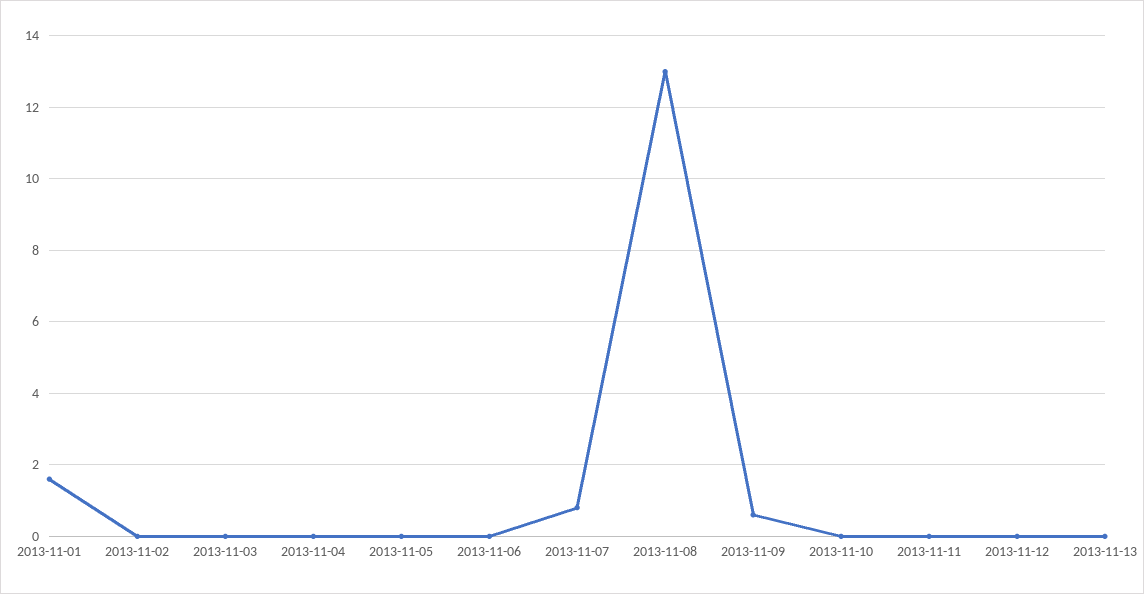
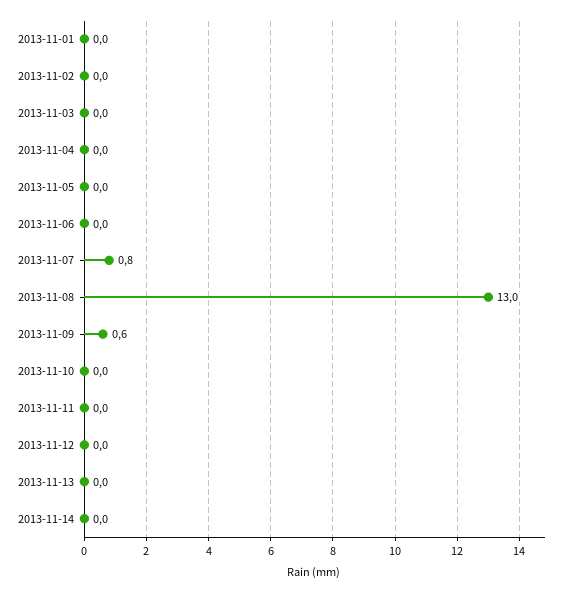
2013-11-01: 1.5 -> 0
2013-11-14: none -> 0

